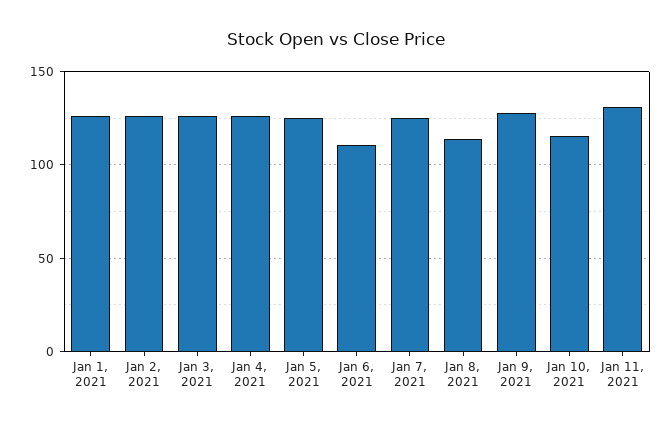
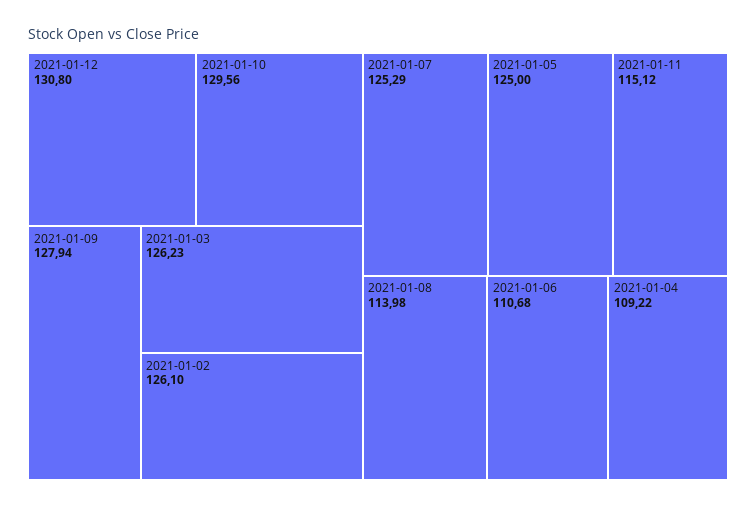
Jan 1, 2021: 125 -> none
Jan 4, 2021: 125 -> 109.22
Jan 10, 2021: 115 -> 129.56
Jan 11, 2021: 130 -> 115.12
2021-01-12: none -> 130.8

